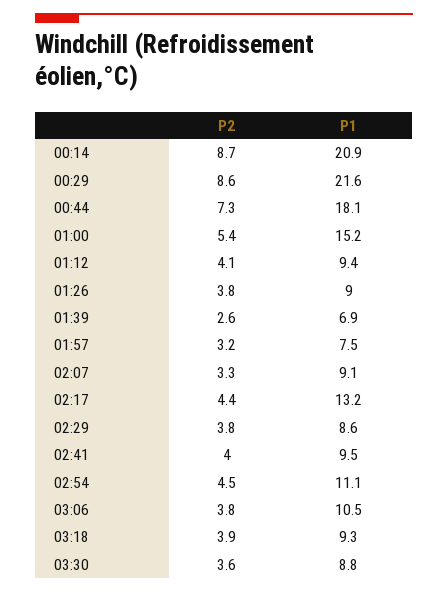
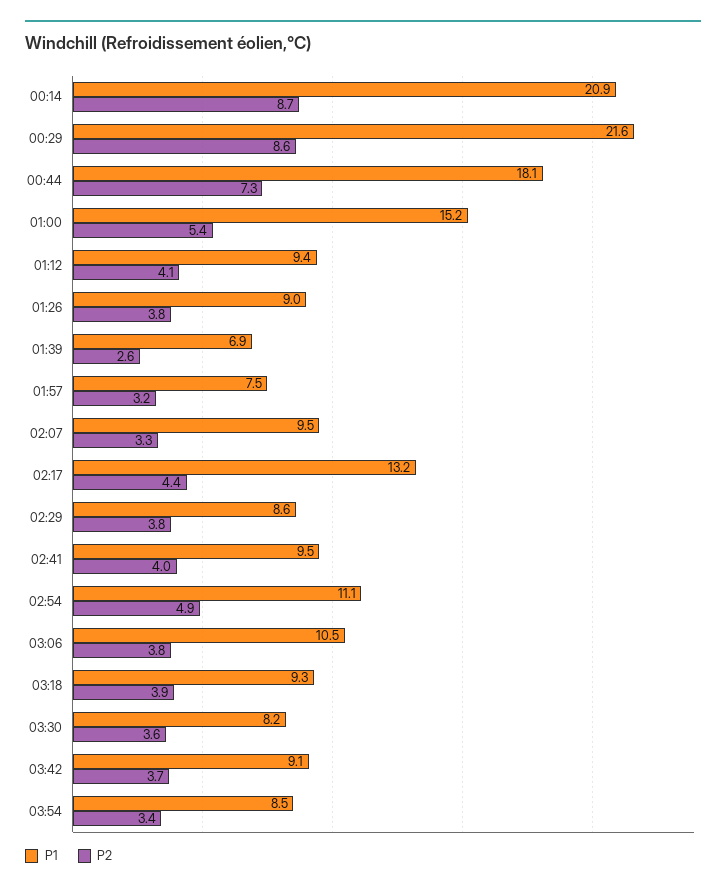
P1, 02:07: 9.1 -> 9.5
P2, 02:54: 4.5 -> 4.9
P1, 03:30: 8.8 -> 8.2
P1, 03:42: none -> 9.1
P2, 03:42: none -> 3.7
P1, 03:54: none -> 8.5
P2, 03:54: none -> 3.4

